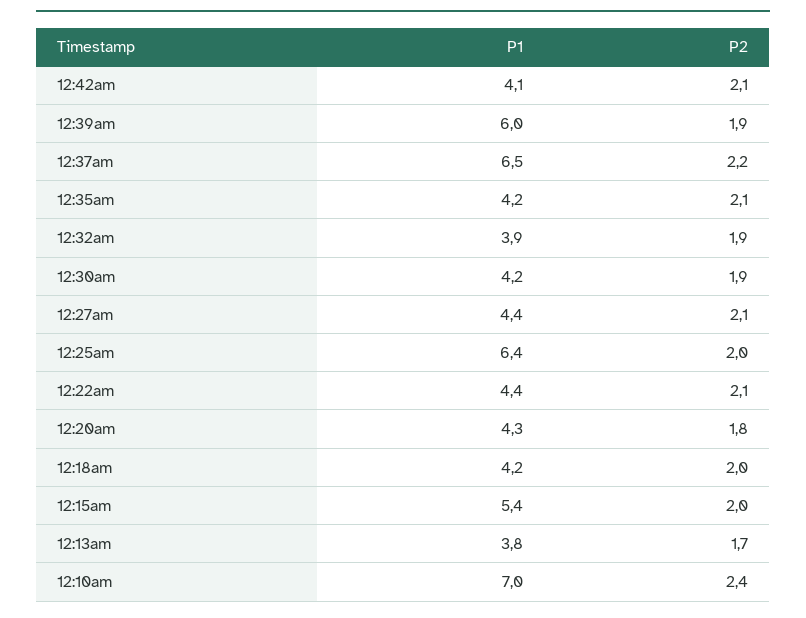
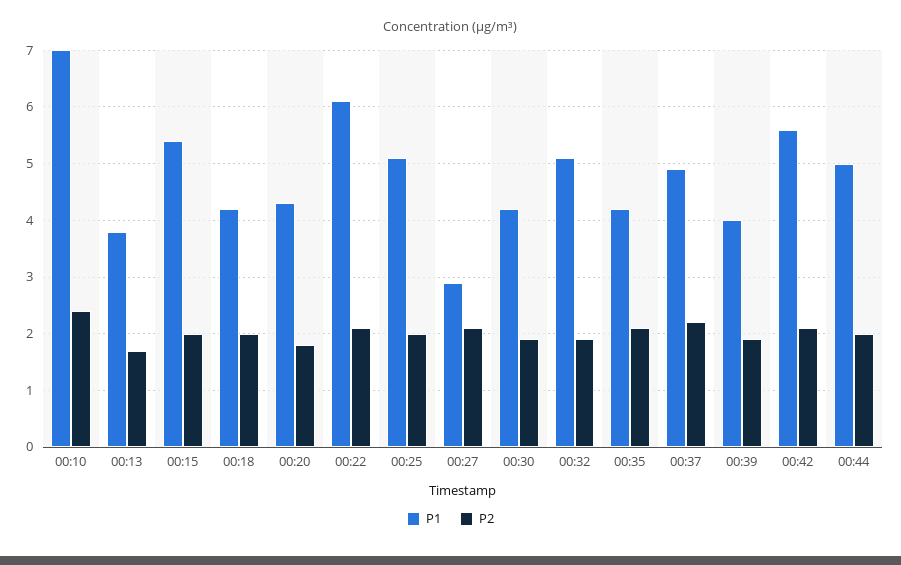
P1, 12:42am: 4.1 -> 5.5
P1, 12:39am: 6 -> 4
P1, 12:37am: 6.5 -> 5
P1, 12:32am: 3.9 -> 5
P1, 12:27am: 4.4 -> 3
P1, 12:25am: 6.4 -> 5
P1, 12:22am: 4.4 -> 6
P1, 00:44: none -> 5
P2, 00:44: none -> 2

